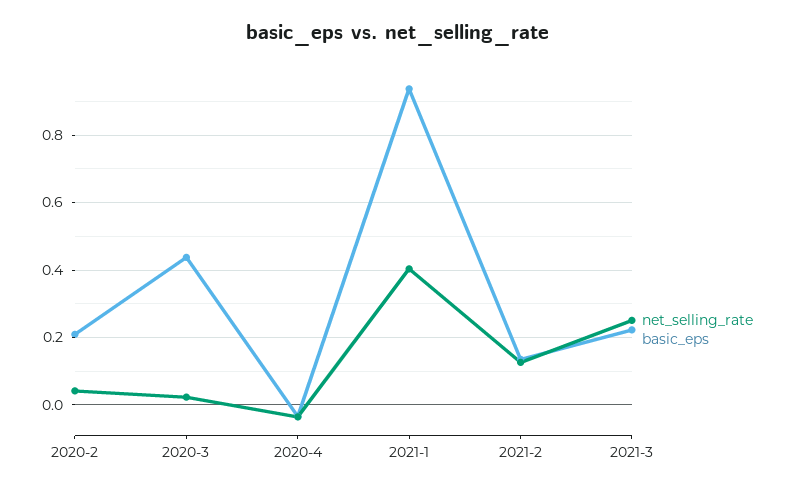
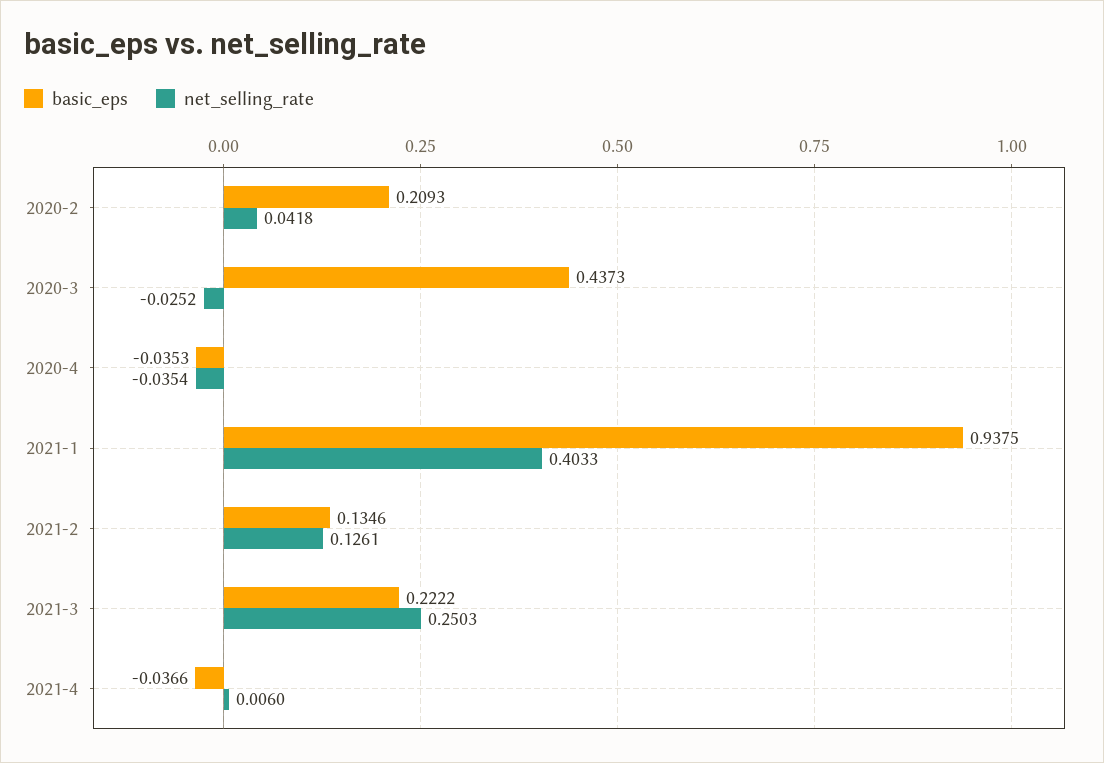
net_selling_rate, 2020-3: 0.02 -> -0.0252
basic_eps, 2021-4: none -> -0.0366
net_selling_rate, 2021-4: none -> 0.006

